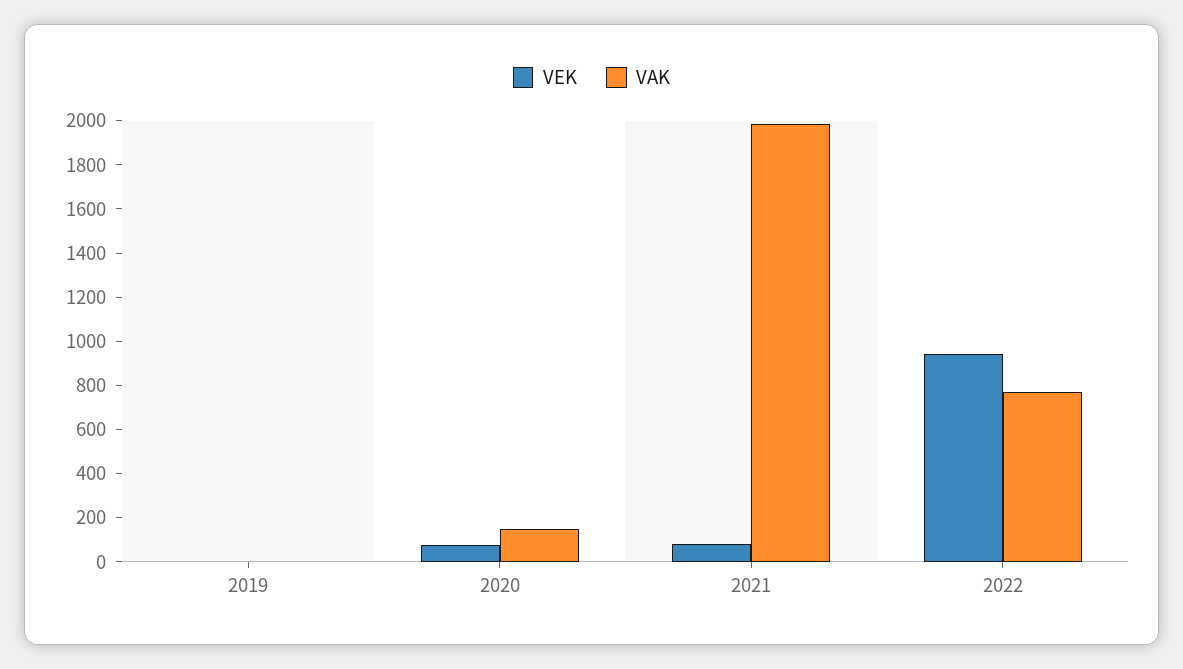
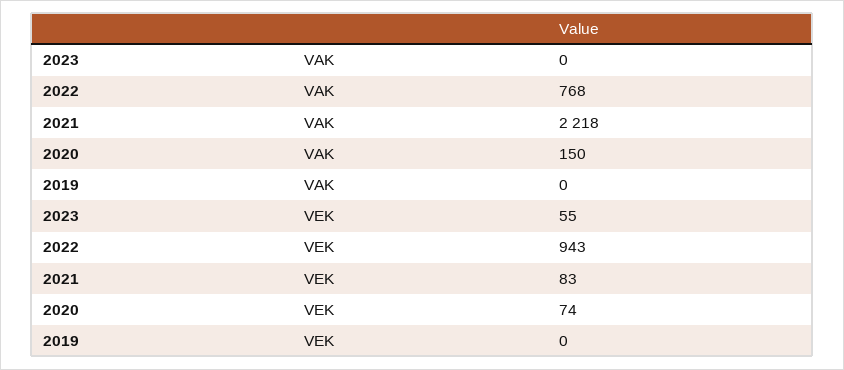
VAK, 2021: 2000 -> 2218
VAK, 2023: none -> 0
VEK, 2023: none -> 55

